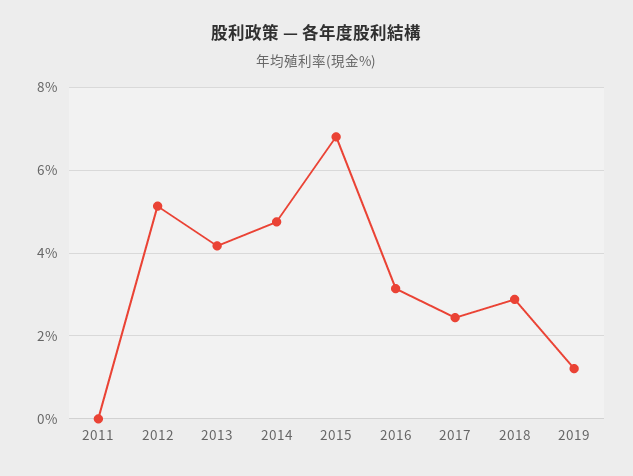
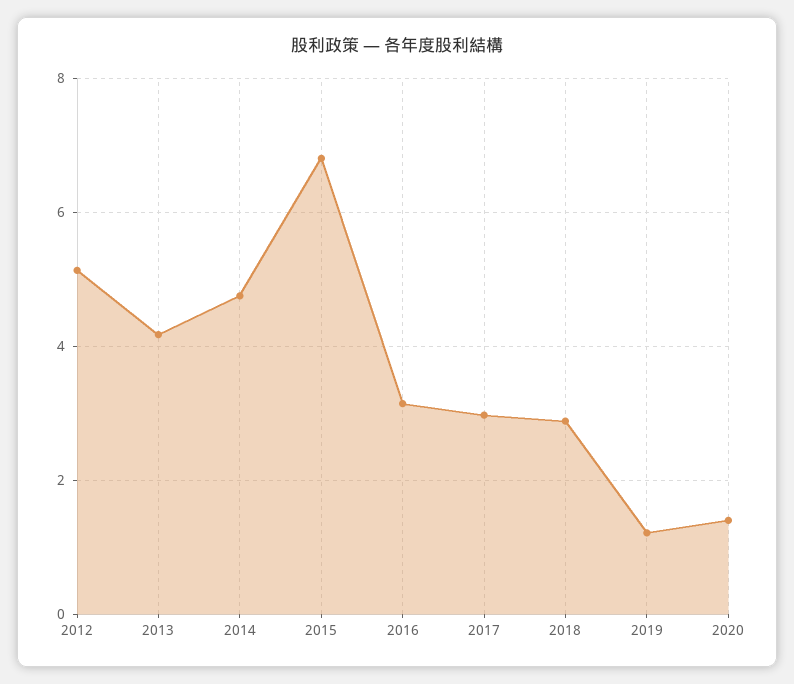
2011: 0 -> none
2017: 2.4 -> 3
2020: none -> 1.4

